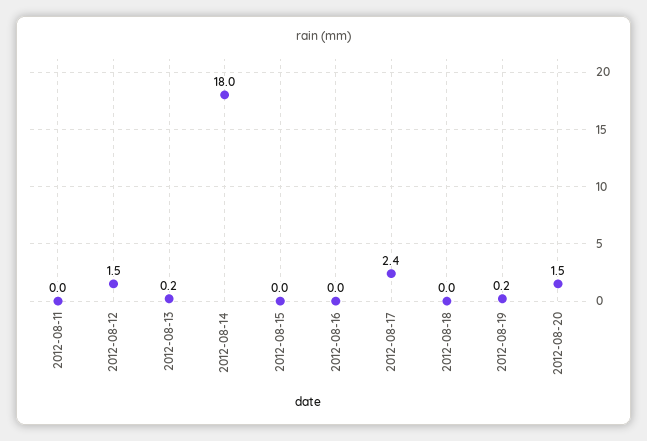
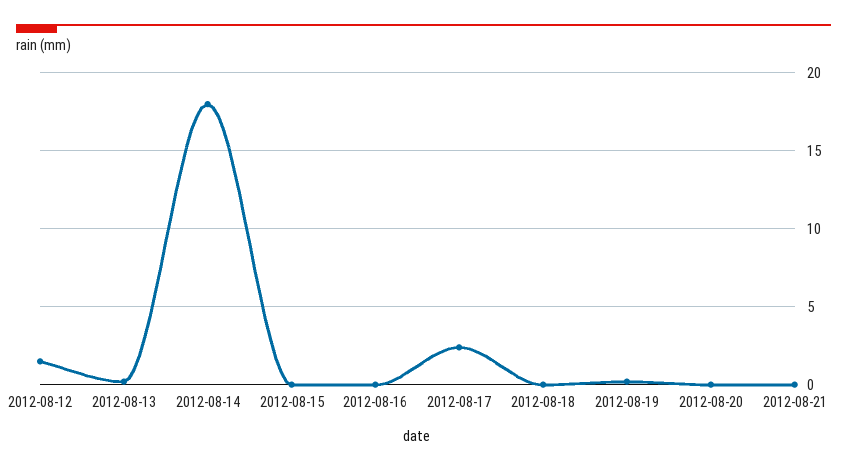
2012-08-11: 0 -> none
2012-08-20: 1.5 -> 0
2012-08-21: none -> 0

